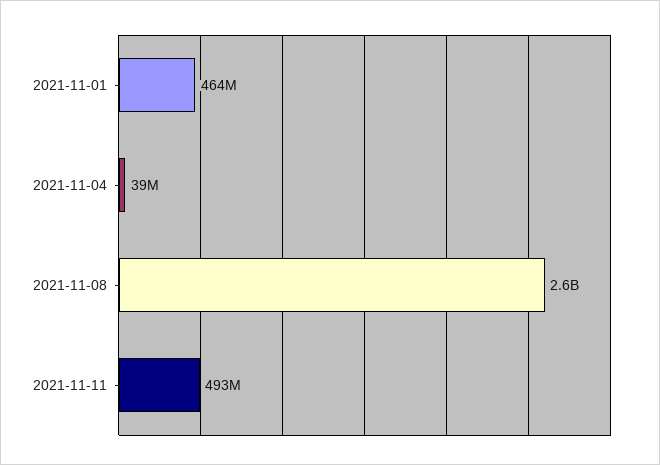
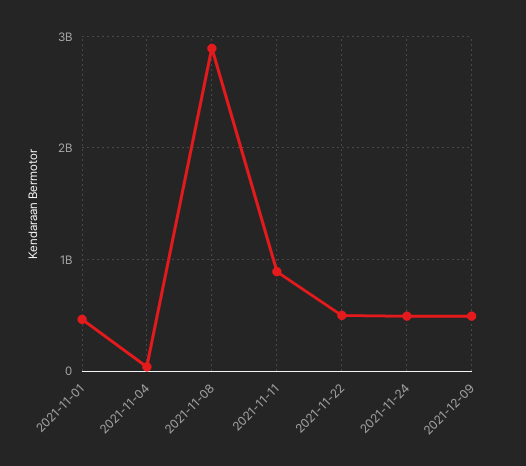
2021-11-08: 2600000000 -> 2900000000
2021-11-11: 493000000 -> 900000000
2021-11-22: none -> 500000000
2021-11-24: none -> 500000000
2021-12-09: none -> 500000000

